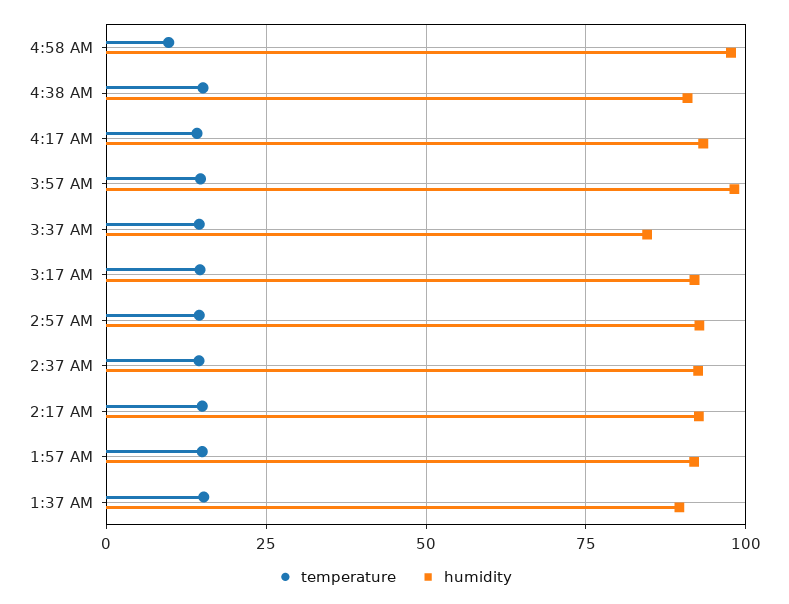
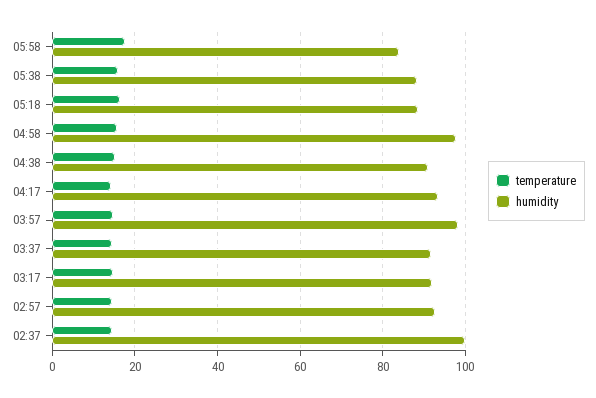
temperature, 4:58 AM: 10 -> 16
humidity, 3:37 AM: 85 -> 92
humidity, 2:37 AM: 92.5 -> 100
temperature, 2:17 AM: 15 -> none
humidity, 2:17 AM: 92.5 -> none
temperature, 1:57 AM: 15 -> none
humidity, 1:57 AM: 92.5 -> none
temperature, 1:37 AM: 15 -> none
humidity, 1:37 AM: 90 -> none
temperature, 05:58: none -> 18
humidity, 05:58: none -> 84
temperature, 05:38: none -> 16
humidity, 05:38: none -> 88
temperature, 05:18: none -> 16
humidity, 05:18: none -> 88

